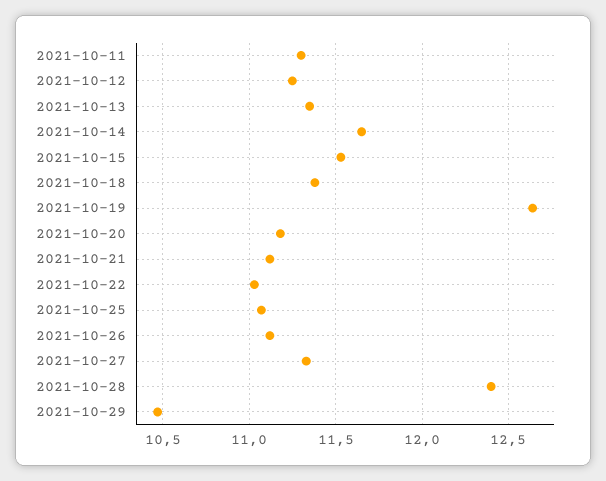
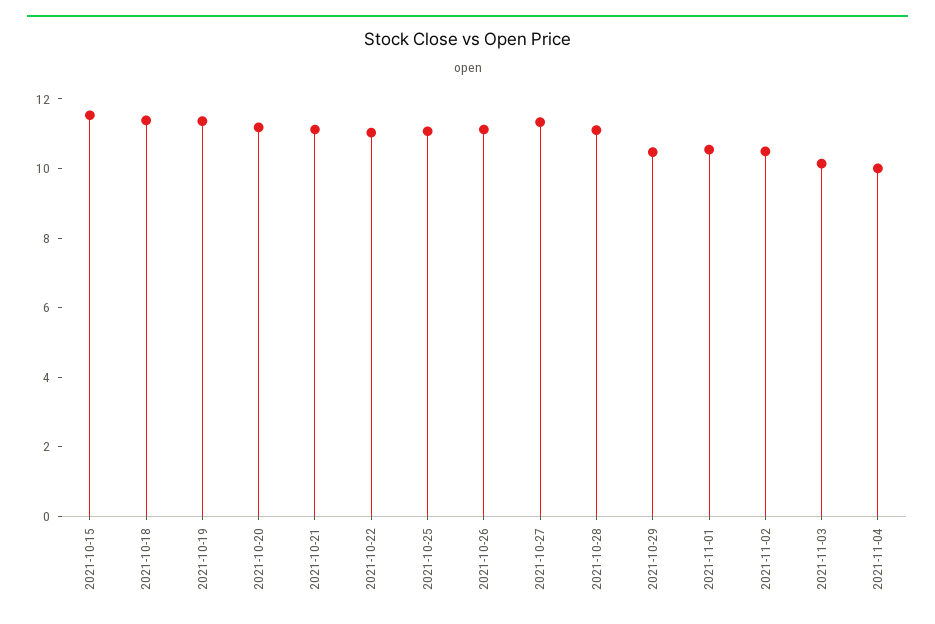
2021-10-11: 11.3 -> none
2021-10-12: 11.25 -> none
2021-10-13: 11.35 -> none
2021-10-14: 11.65 -> none
2021-10-19: 12.65 -> 11.5
2021-10-28: 12.4 -> 11
2021-11-01: none -> 10.5
2021-11-02: none -> 10.5
2021-11-03: none -> 10
2021-11-04: none -> 10

